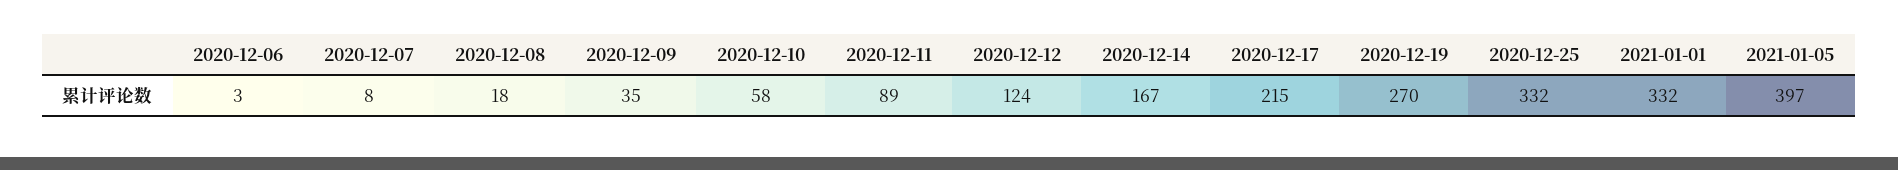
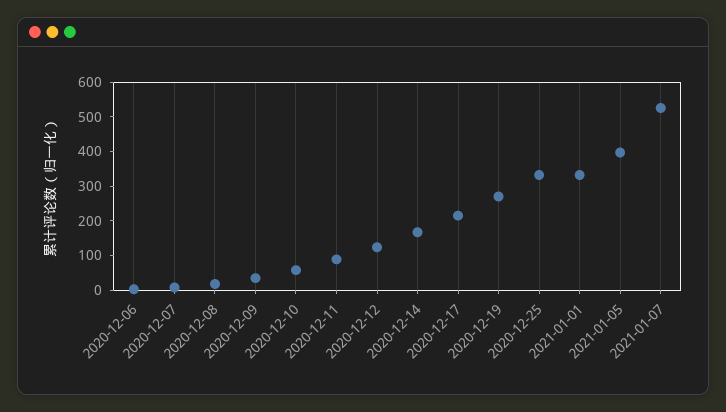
2021-01-07: none -> 525

